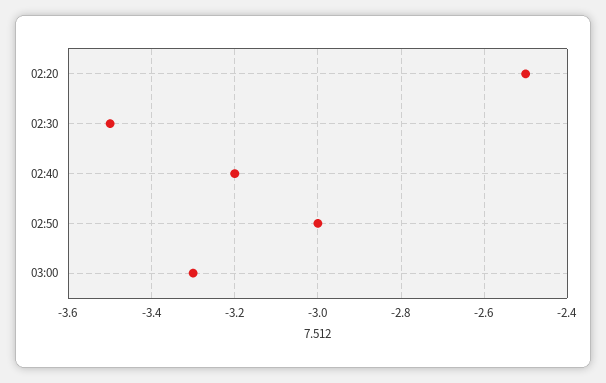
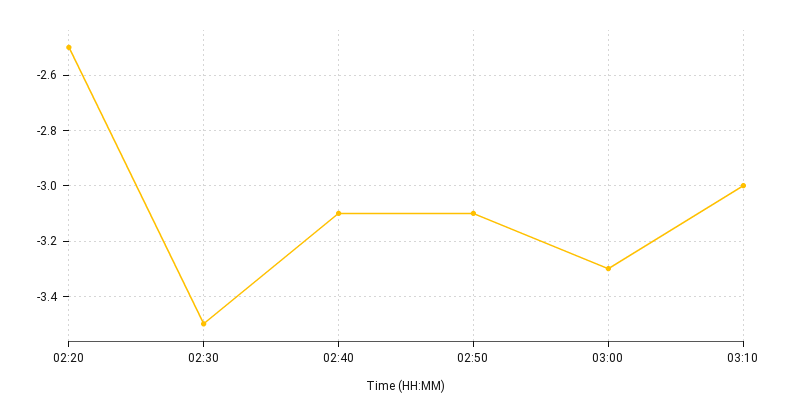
02:40: -3.2 -> -3.1
02:50: -3 -> -3.1
03:10: none -> -3

